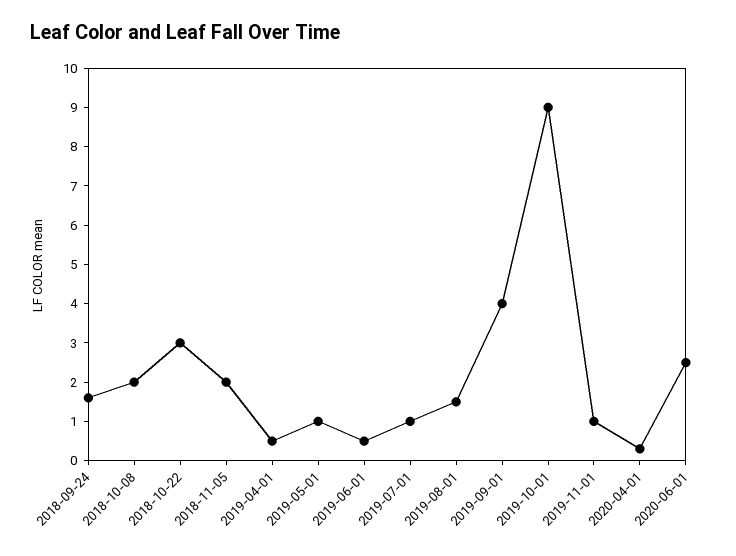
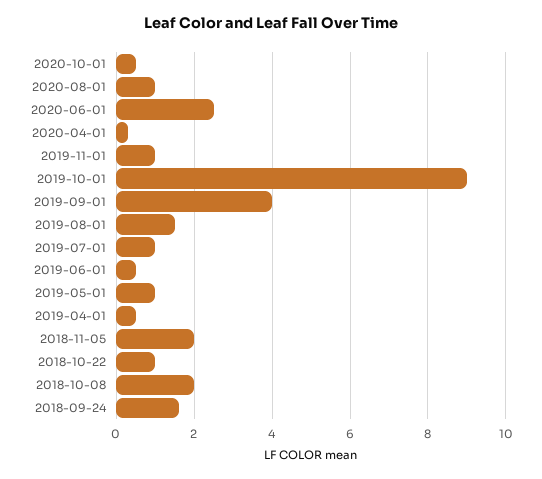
2018-10-22: 3 -> 1
2020-10-01: none -> 0.5
2020-08-01: none -> 1

